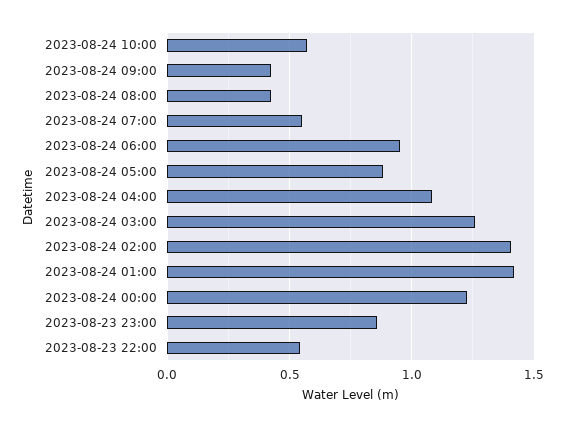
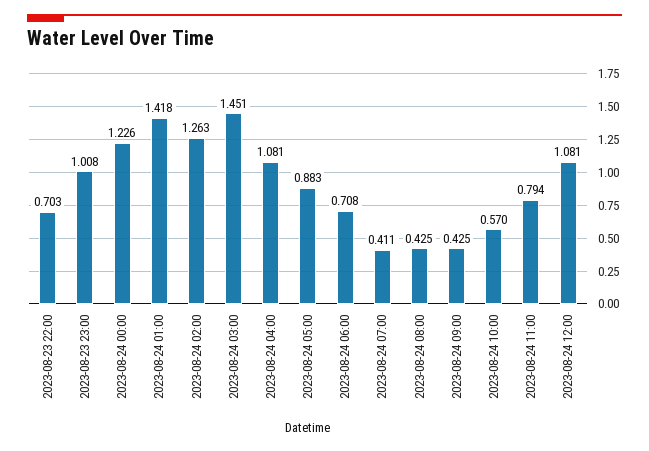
2023-08-24 07:00: 0.55 -> 0.411
2023-08-24 06:00: 0.95 -> 0.708
2023-08-24 03:00: 1.25 -> 1.451
2023-08-24 02:00: 1.4 -> 1.263
2023-08-23 23:00: 0.85 -> 1.008
2023-08-23 22:00: 0.55 -> 0.703
2023-08-24 11:00: none -> 0.794
2023-08-24 12:00: none -> 1.081

